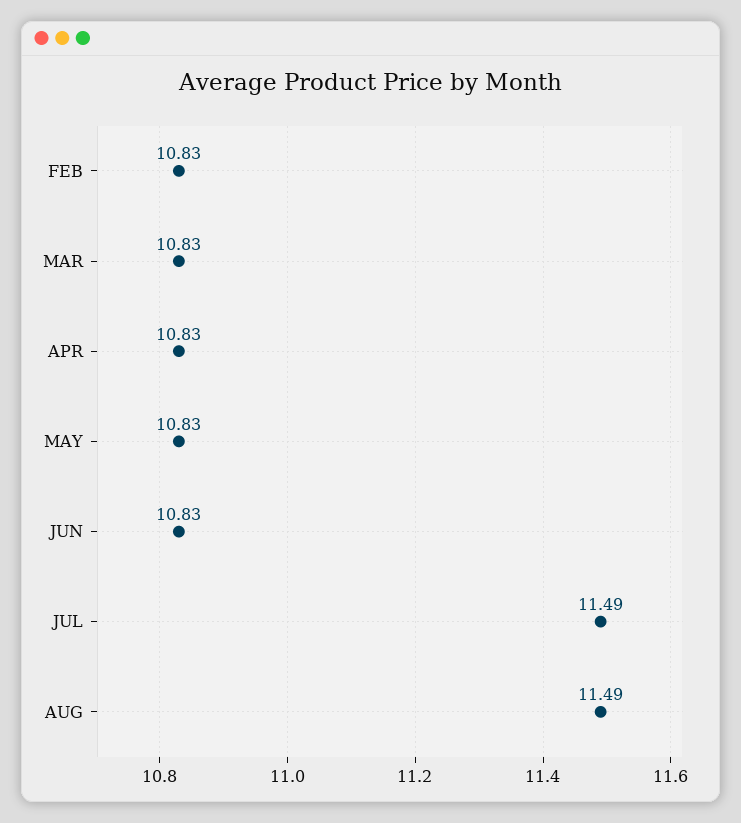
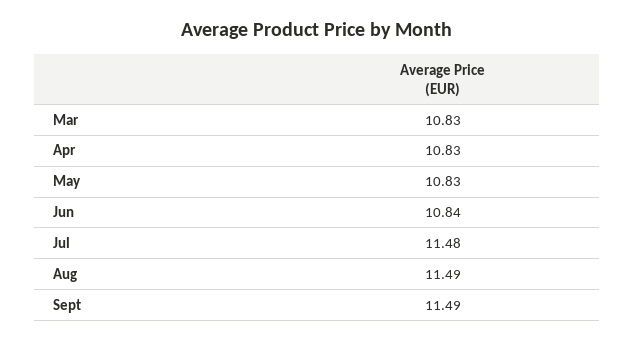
FEB: 10.83 -> none
JUN: 10.83 -> 10.84
JUL: 11.49 -> 11.48
Sept: none -> 11.49

